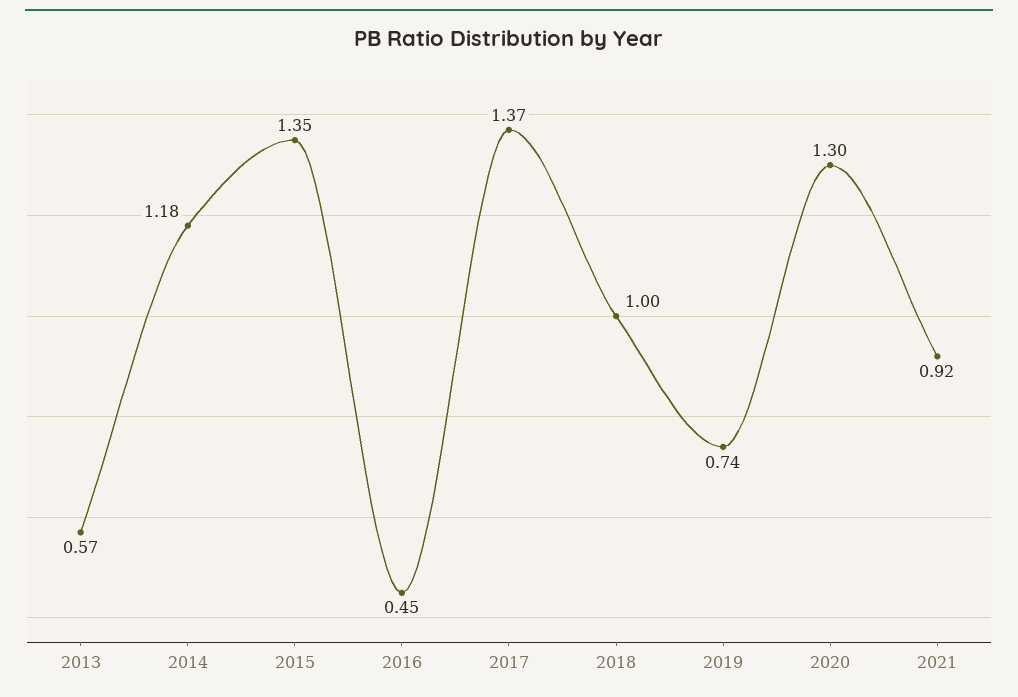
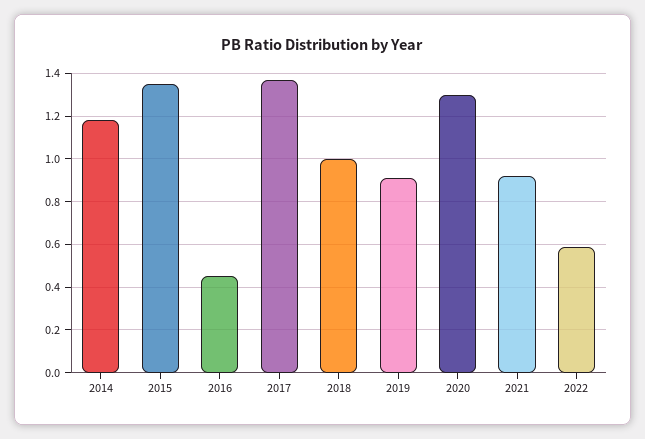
2013: 0.57 -> none
2019: 0.74 -> 0.9
2022: none -> 0.6

